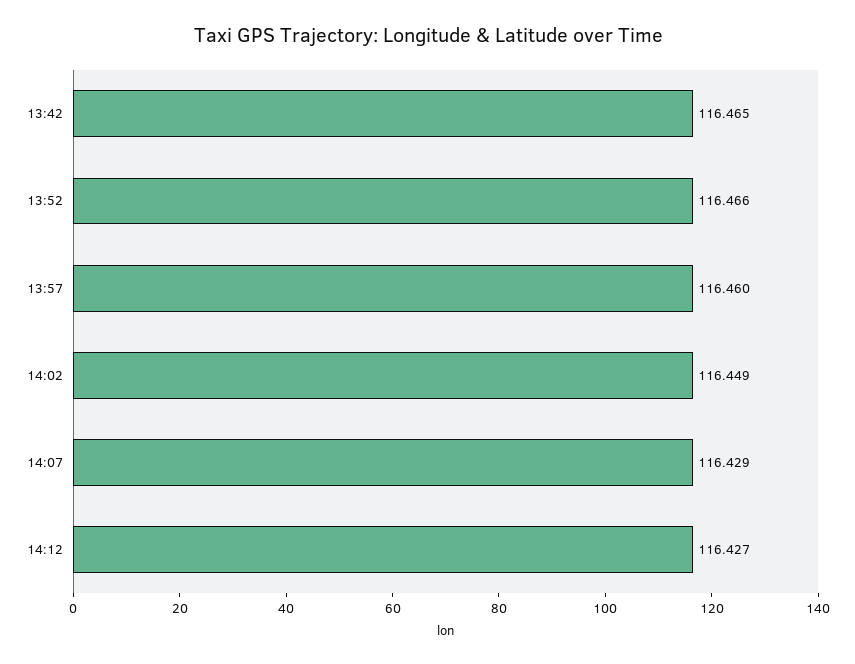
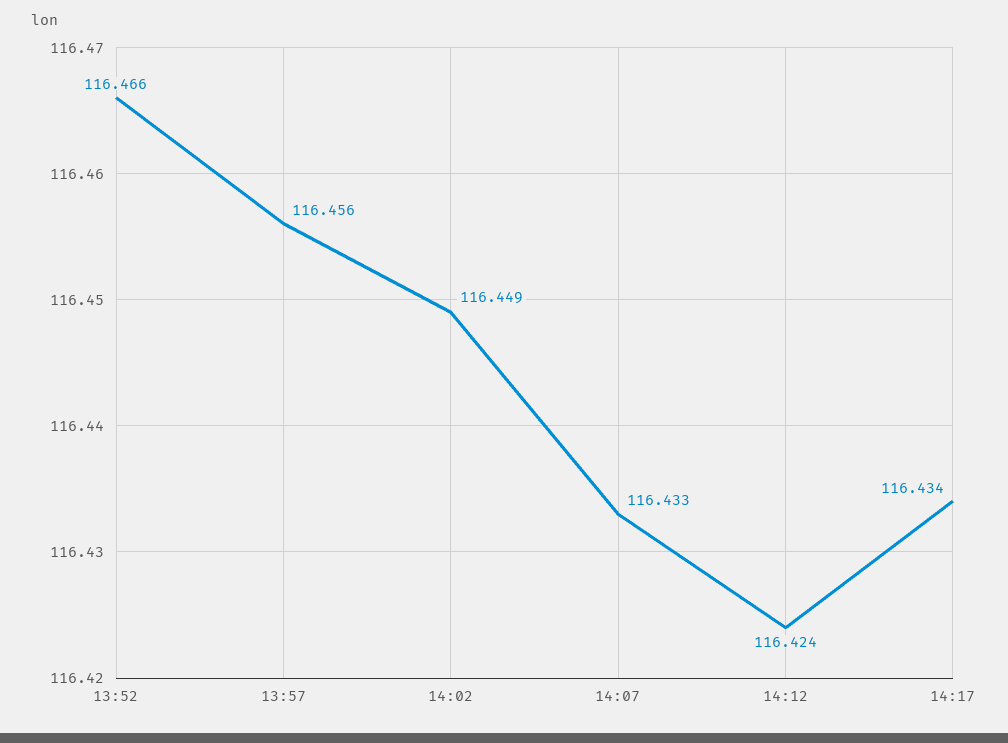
13:42: 116.465 -> none
13:57: 116.46 -> 116.456
14:07: 116.429 -> 116.433
14:12: 116.427 -> 116.424
14:17: none -> 116.434

